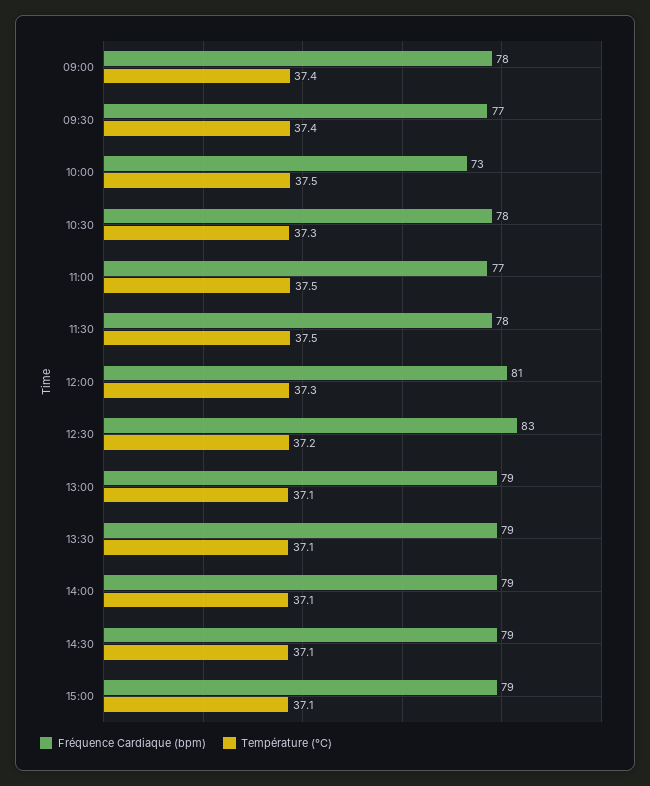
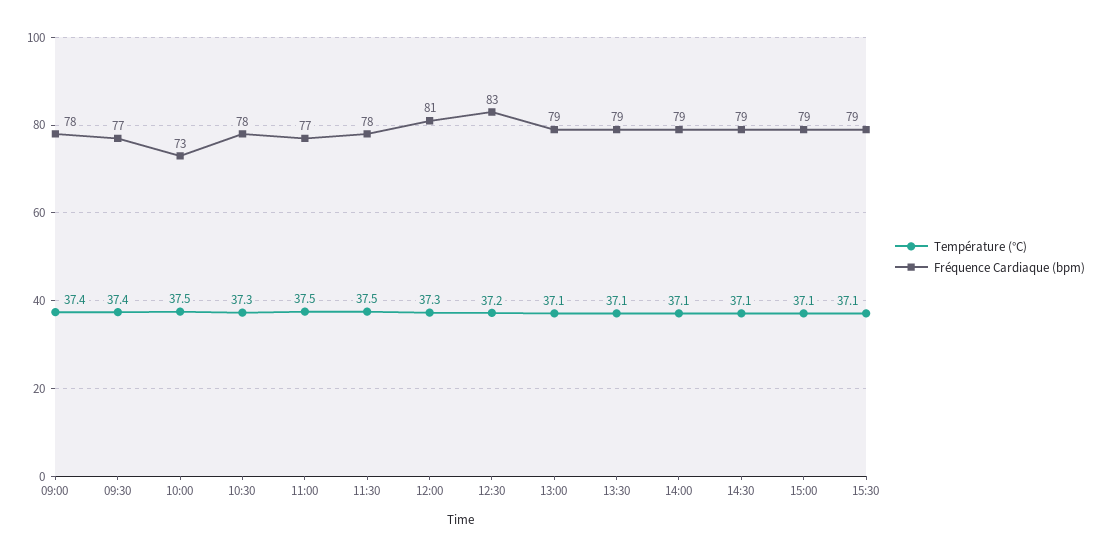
Température (°C), 15:30: none -> 37.1
Fréquence Cardiaque (bpm), 15:30: none -> 79

